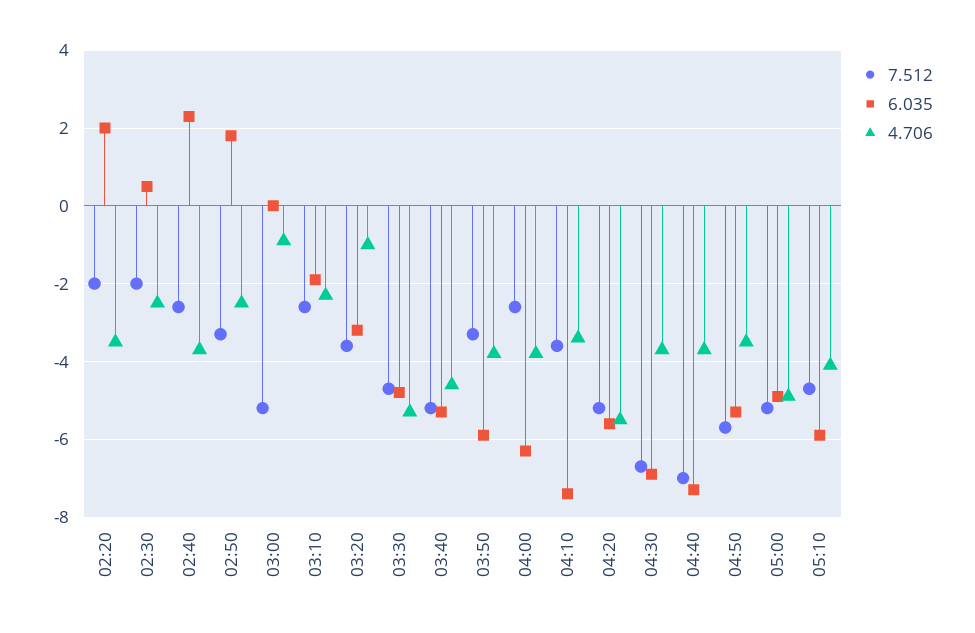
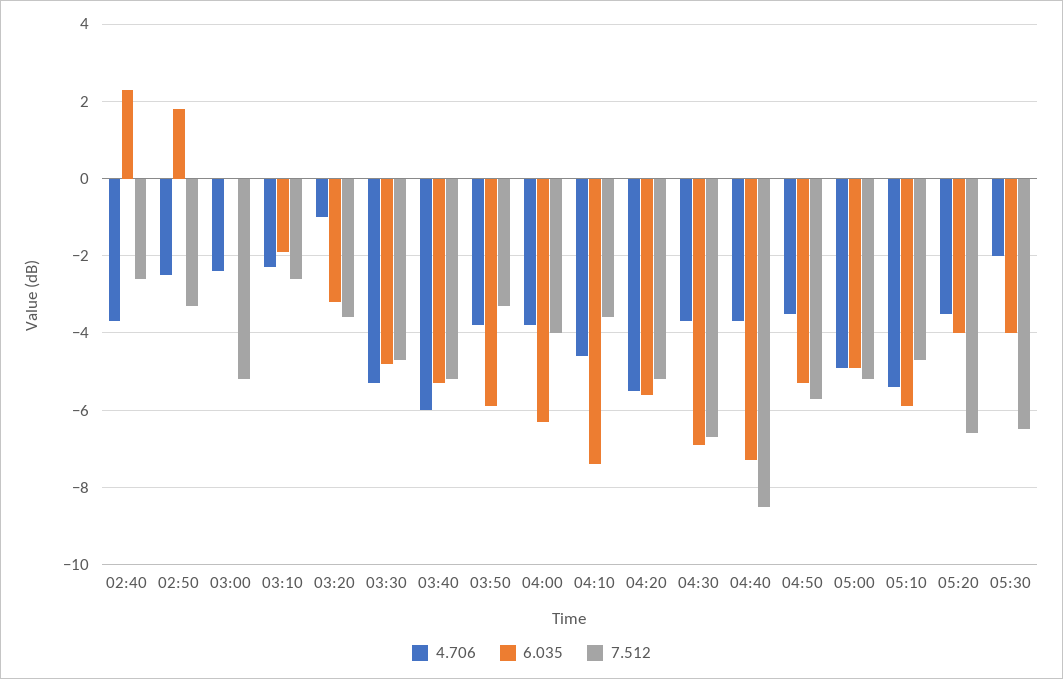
7.512, 02:20: -2 -> none
6.035, 02:20: 2 -> none
4.706, 02:20: -3.5 -> none
7.512, 02:30: -2 -> none
6.035, 02:30: 0.5 -> none
4.706, 02:30: -2.5 -> none
4.706, 03:00: -1 -> -2.5
4.706, 03:40: -4.5 -> -6
7.512, 04:00: -2.5 -> -4
4.706, 04:10: -3.5 -> -4.5
7.512, 04:40: -7 -> -8.5
4.706, 05:10: -4 -> -5.5
4.706, 05:20: none -> -3.5
6.035, 05:20: none -> -4
7.512, 05:20: none -> -6.5
4.706, 05:30: none -> -2
6.035, 05:30: none -> -4
7.512, 05:30: none -> -6.5

